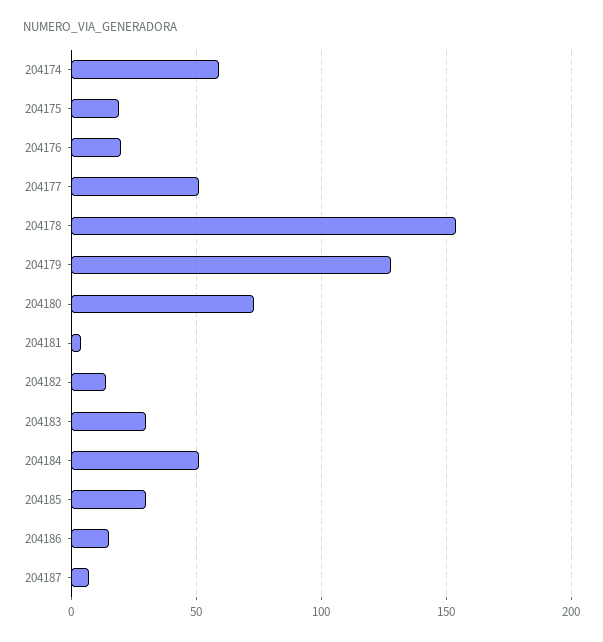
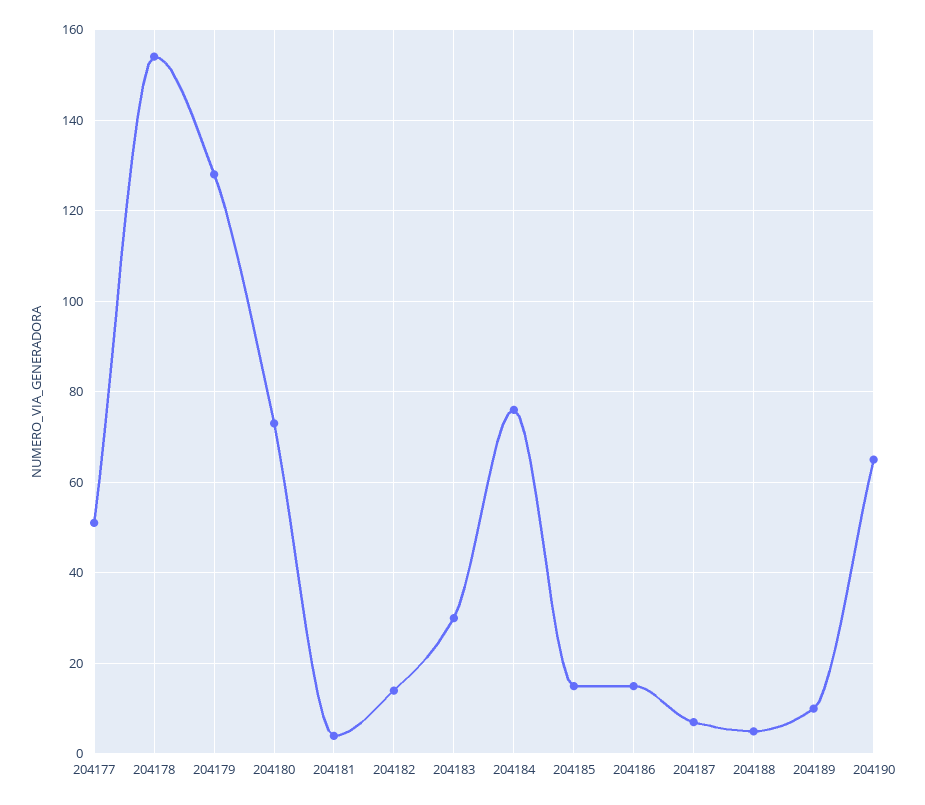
204174: 60 -> none
204175: 20 -> none
204176: 20 -> none
204184: 50 -> 75
204185: 30 -> 15
204188: none -> 5
204189: none -> 10
204190: none -> 65

